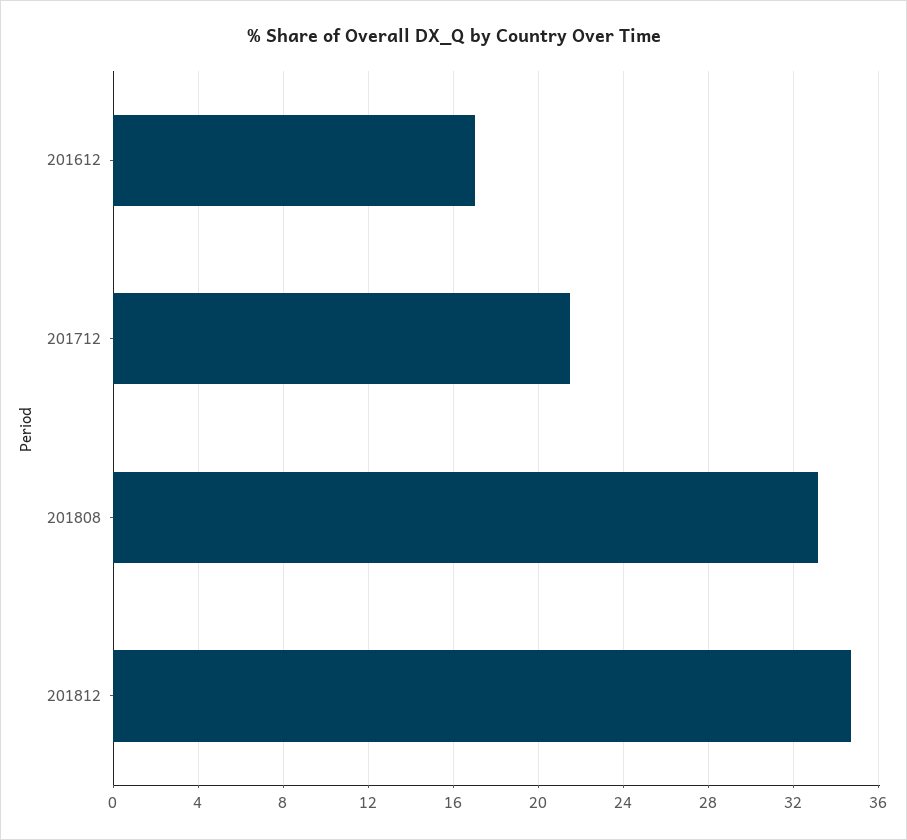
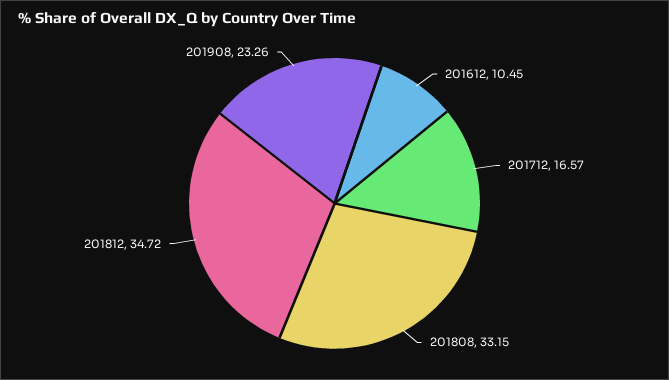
201612: 17 -> 10.45
201712: 21.5 -> 16.57
201908: none -> 23.26

